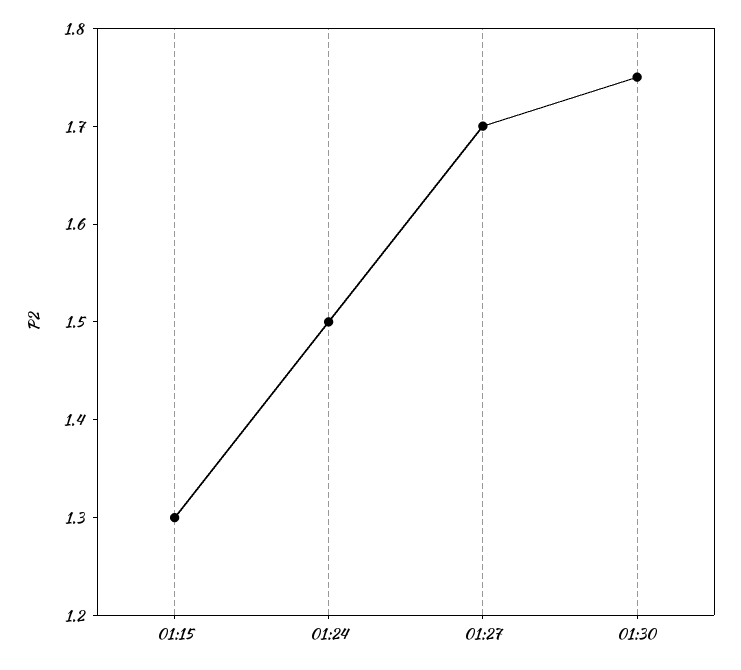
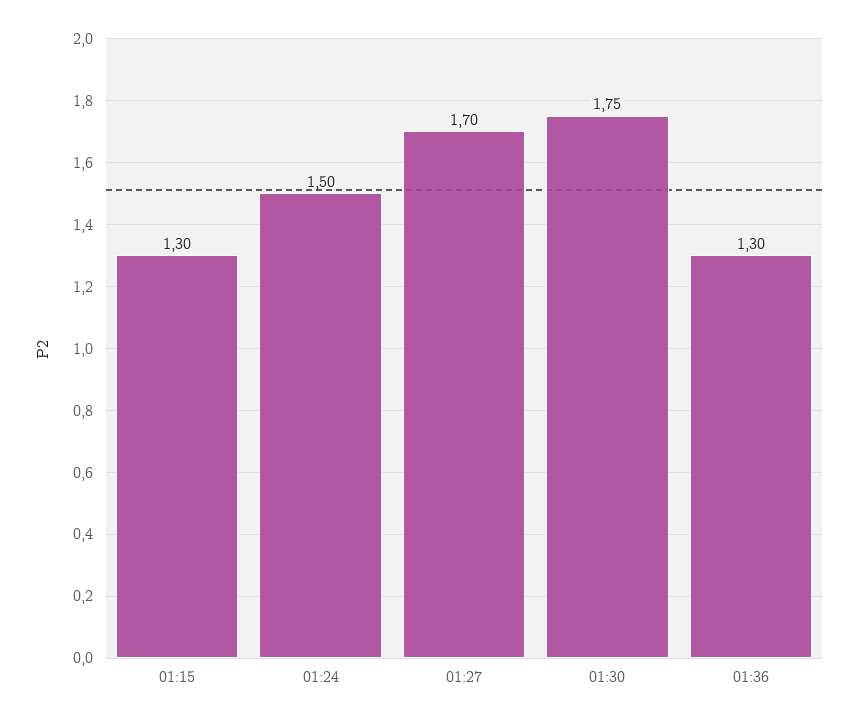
01:36: none -> 1.3

